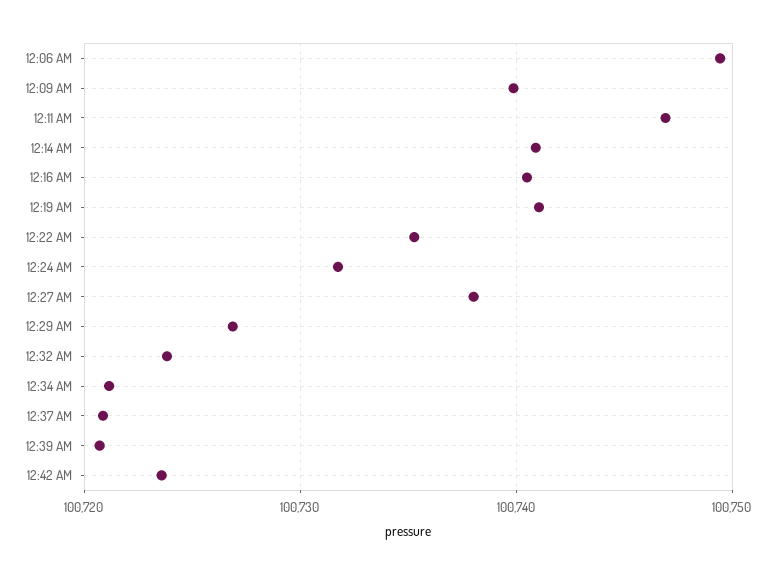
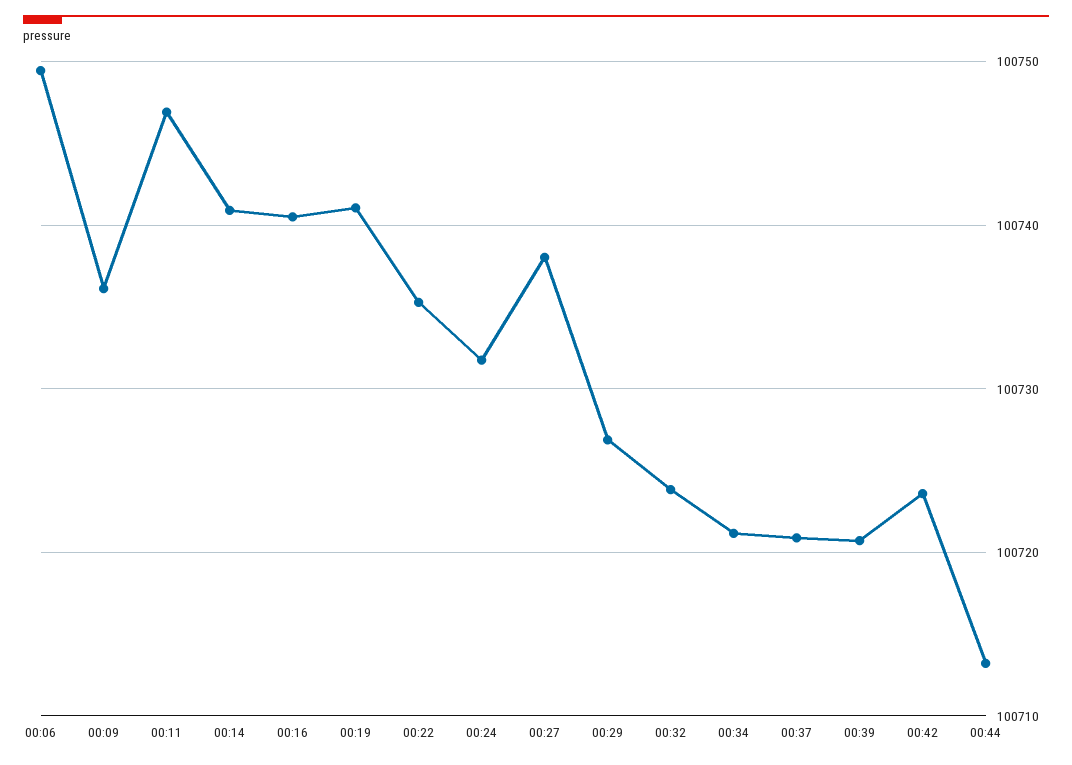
12:09 AM: 100740 -> 100736
00:44: none -> 100713

